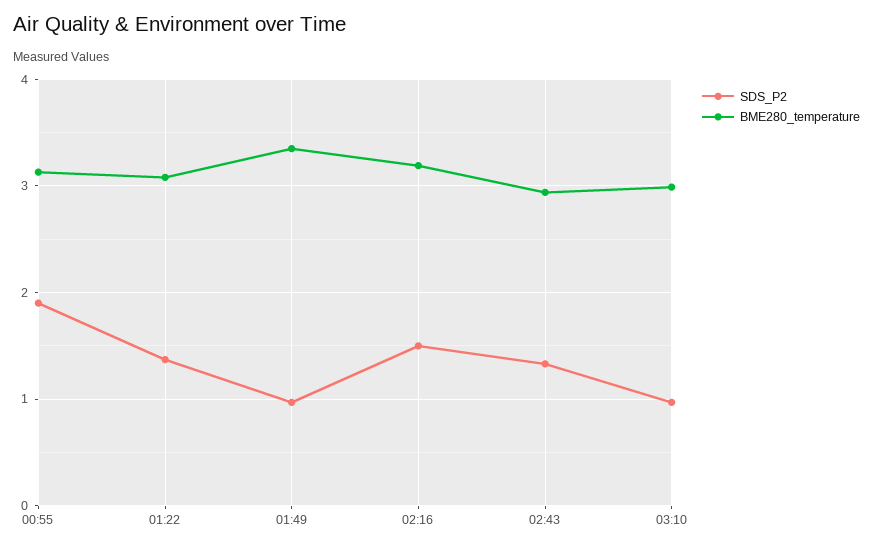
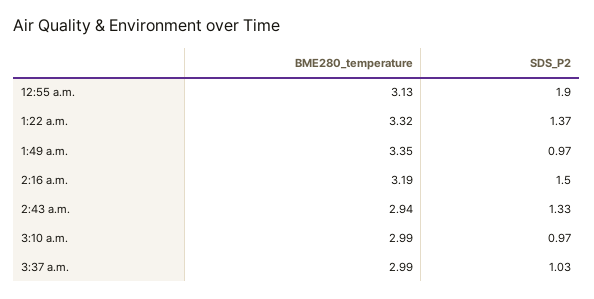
BME280_temperature, 01:22: 3.1 -> 3.32
BME280_temperature, 3:37 a.m.: none -> 2.99
SDS_P2, 3:37 a.m.: none -> 1.03

